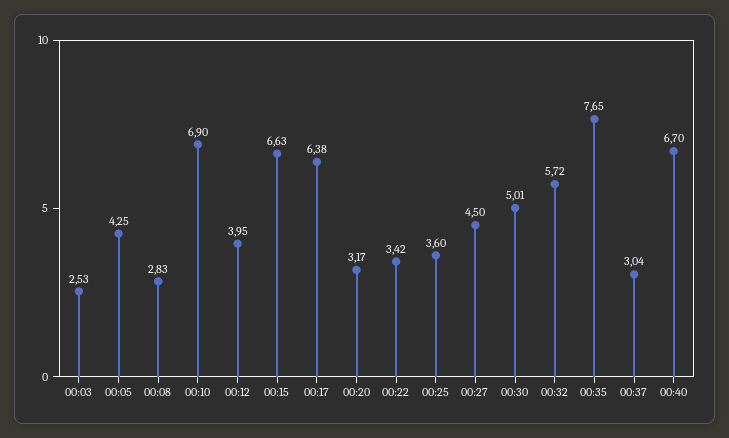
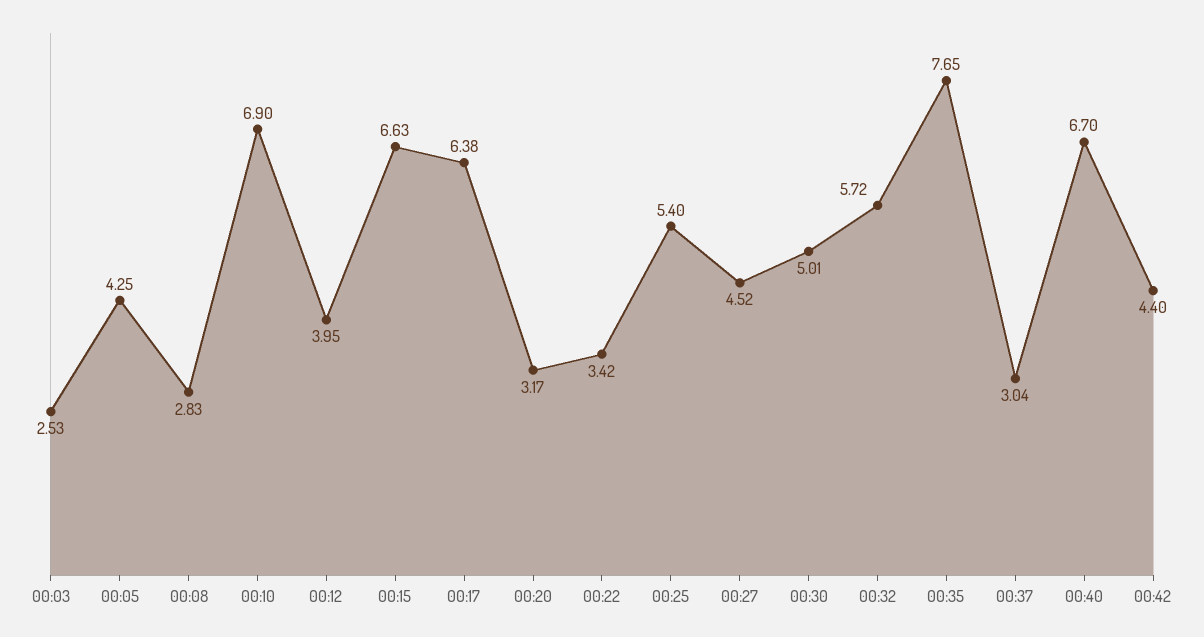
00:25: 3.6 -> 5.4
00:27: 4.5 -> 4.52
00:42: none -> 4.4

